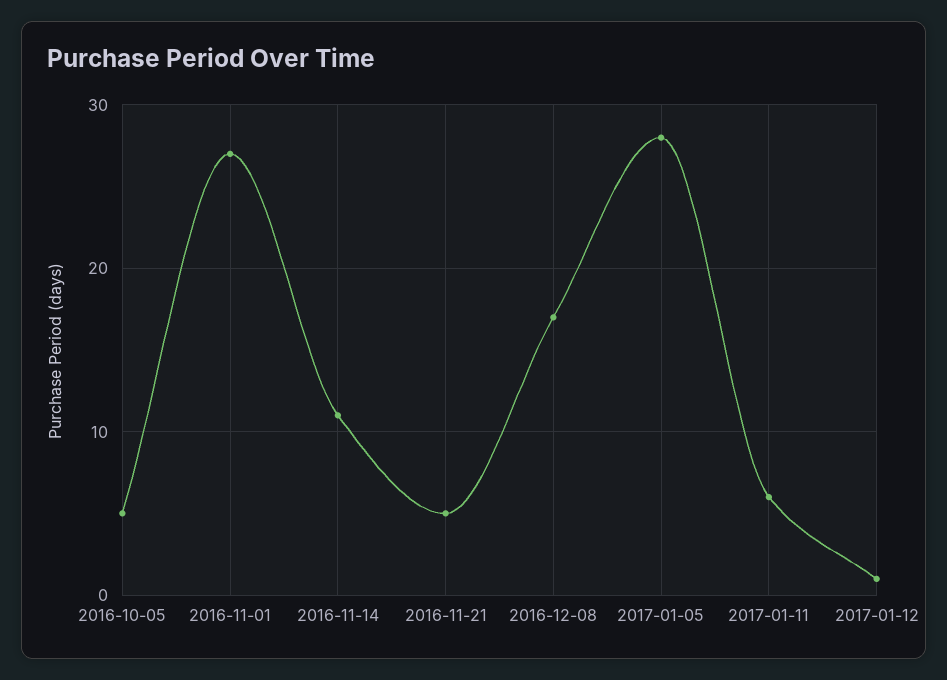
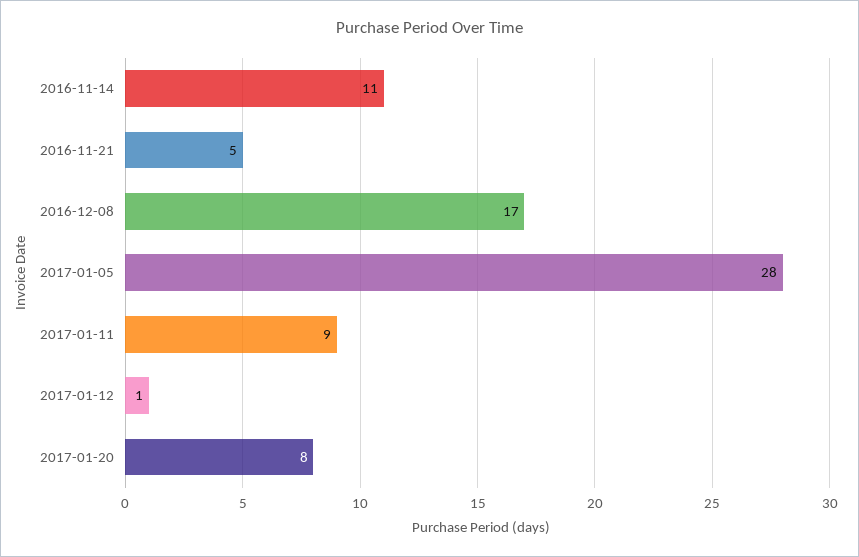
2016-10-05: 5 -> none
2016-11-01: 27 -> none
2017-01-11: 6 -> 9
2017-01-20: none -> 8

